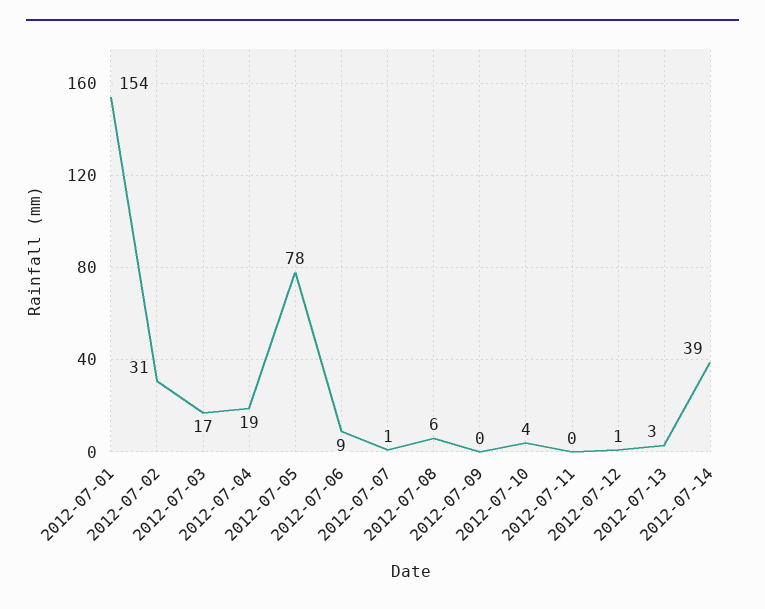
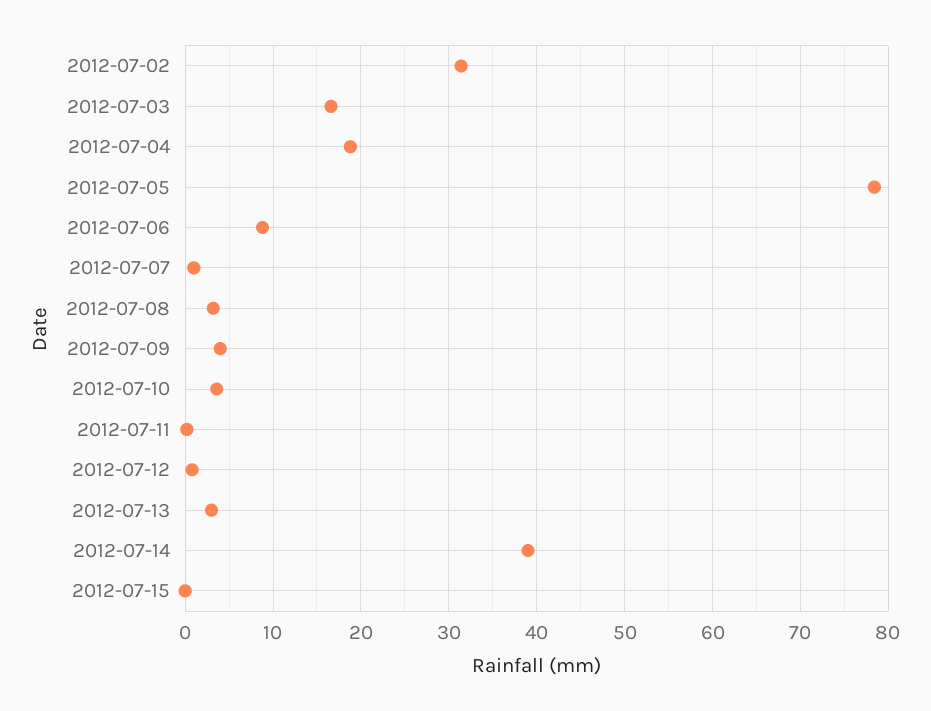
2012-07-01: 154 -> none
2012-07-08: 6 -> 3
2012-07-09: 0 -> 4
2012-07-15: none -> 0

